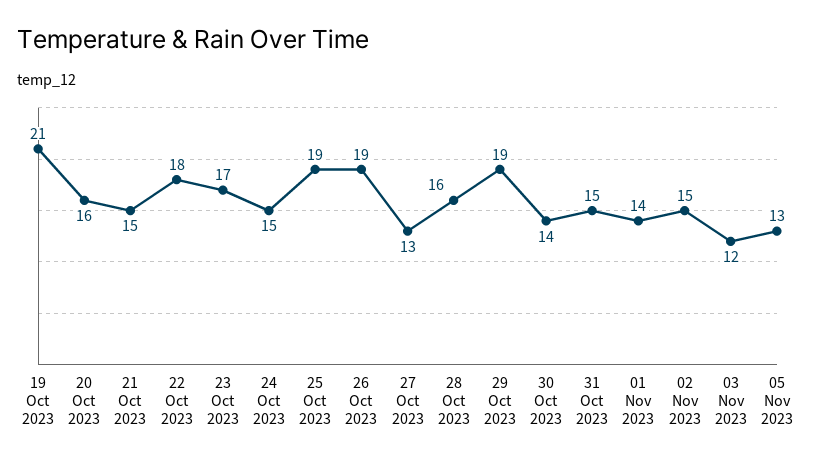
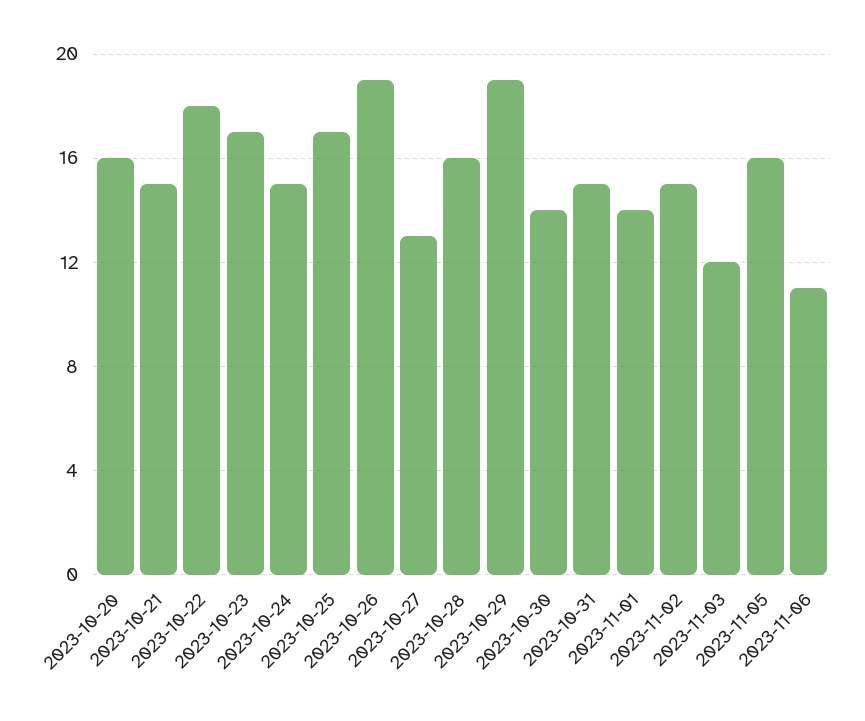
19 Oct 2023: 21 -> none
25 Oct 2023: 19 -> 17
05 Nov 2023: 13 -> 16
2023-11-06: none -> 11

